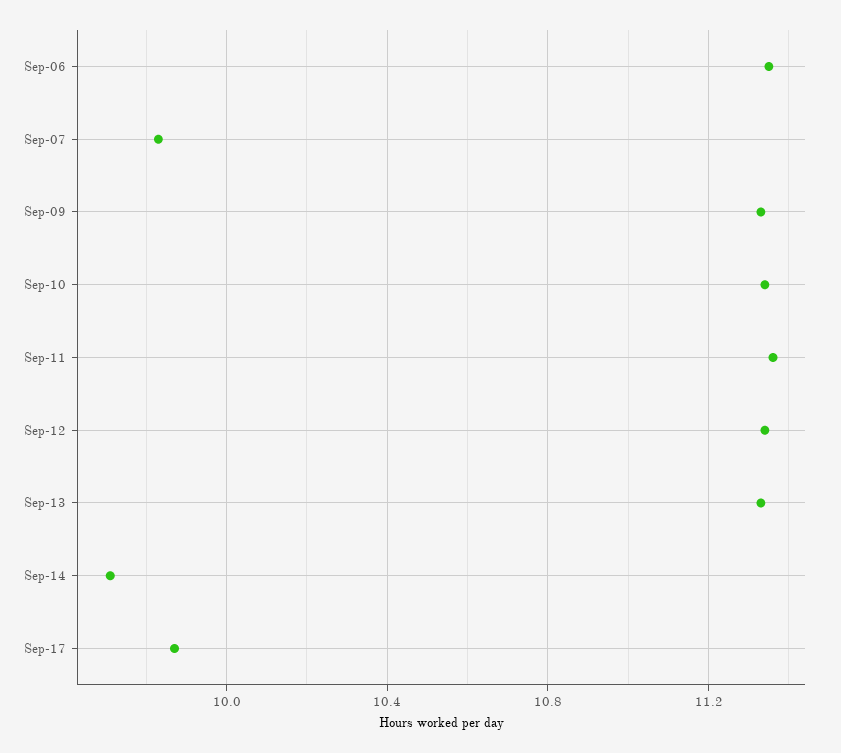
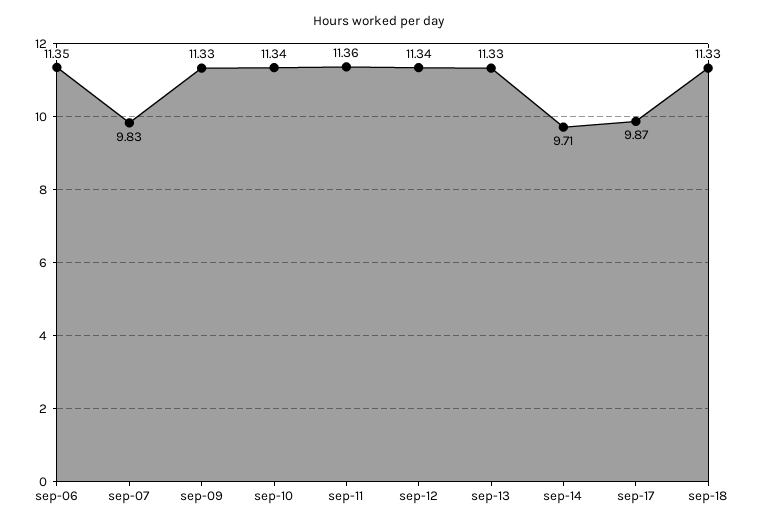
sep-18: none -> 11.33

